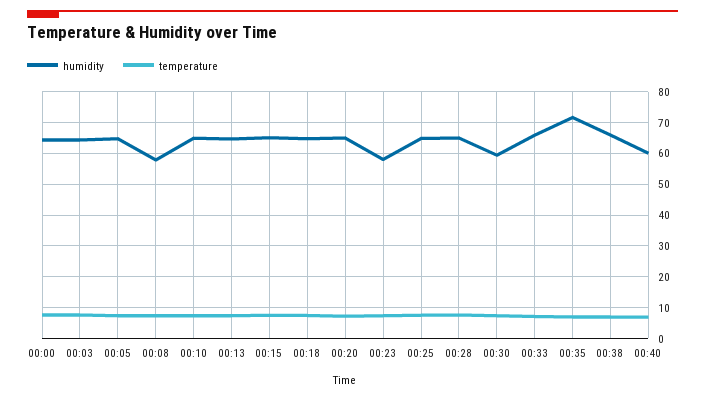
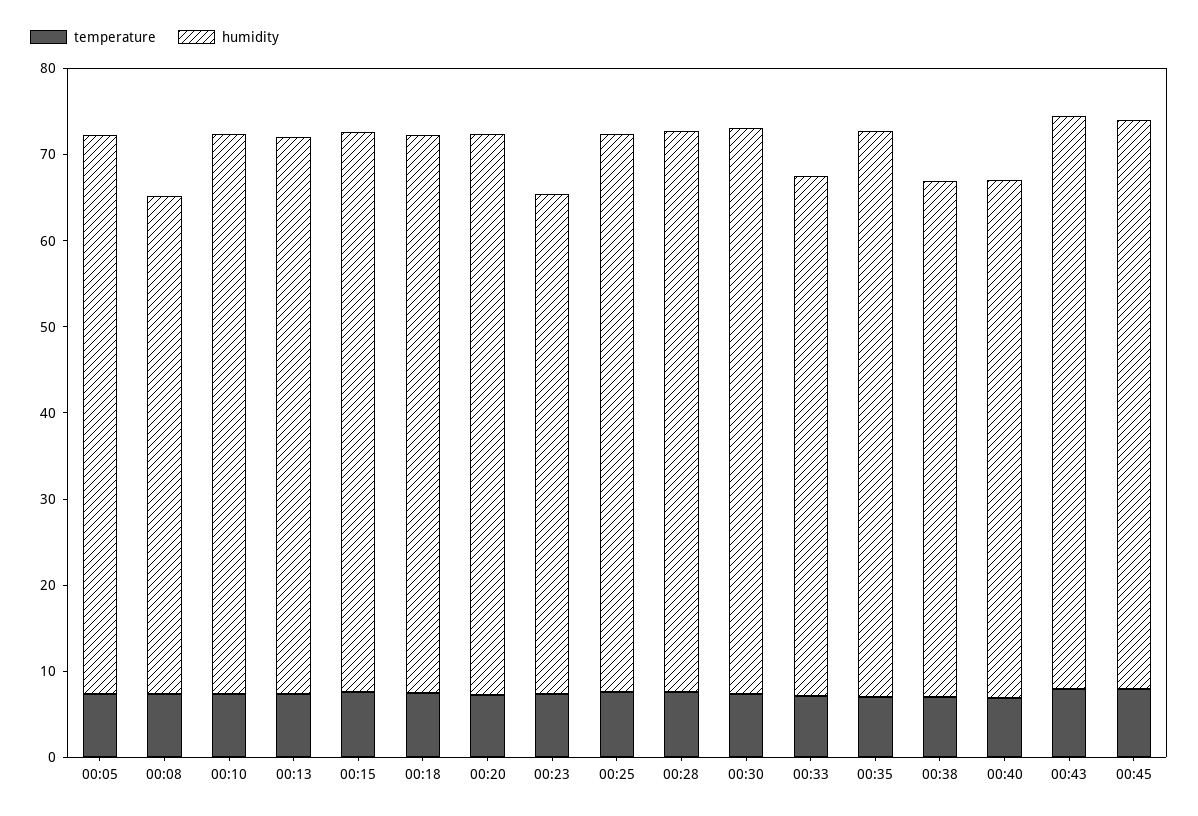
humidity, 00:00: 64 -> none
temperature, 00:00: 8 -> none
humidity, 00:03: 64 -> none
temperature, 00:03: 8 -> none
humidity, 00:30: 60 -> 66
humidity, 00:33: 66 -> 60
humidity, 00:35: 72 -> 66
humidity, 00:38: 66 -> 60
temperature, 00:43: none -> 8
humidity, 00:43: none -> 66
temperature, 00:45: none -> 8
humidity, 00:45: none -> 66

